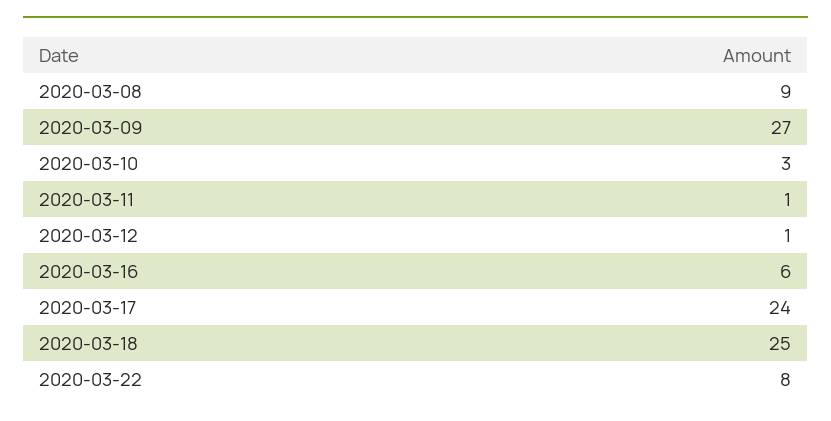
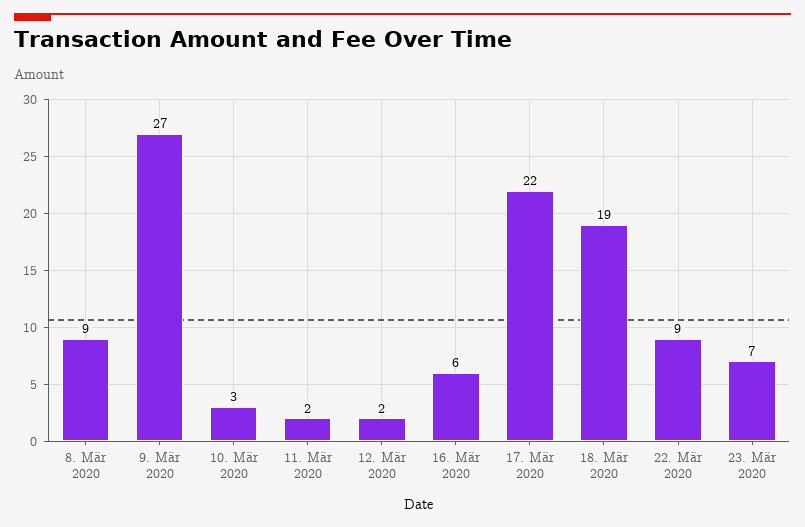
2020-03-11: 1 -> 2
2020-03-12: 1 -> 2
2020-03-17: 24 -> 22
2020-03-18: 25 -> 19
2020-03-22: 8 -> 9
23. Mär 2020: none -> 7

